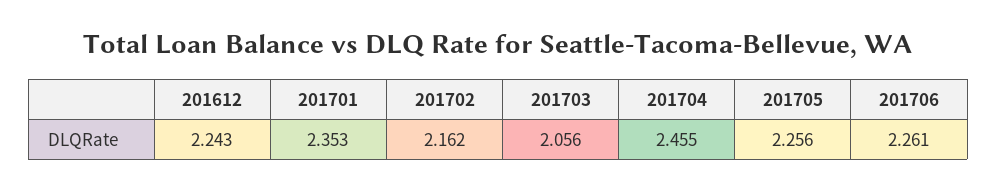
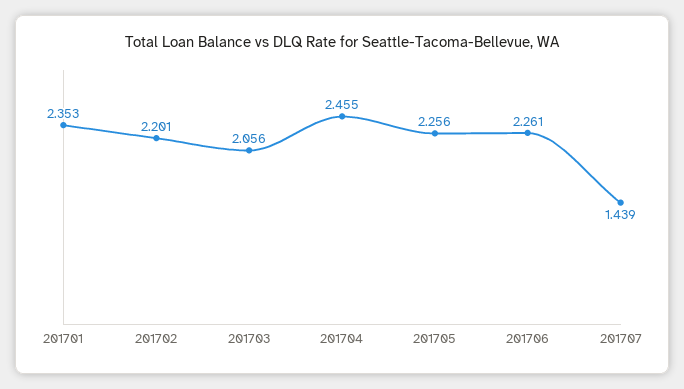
201612: 2.243 -> none
201702: 2.162 -> 2.201
201707: none -> 1.439

